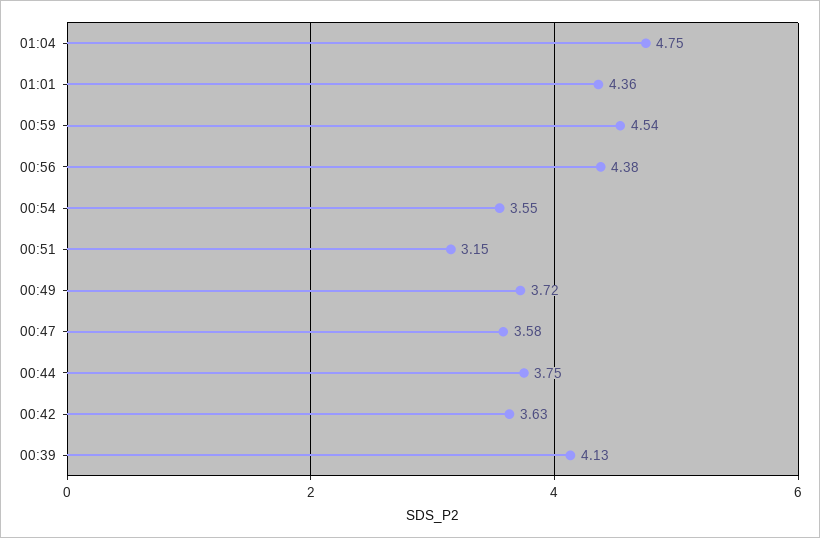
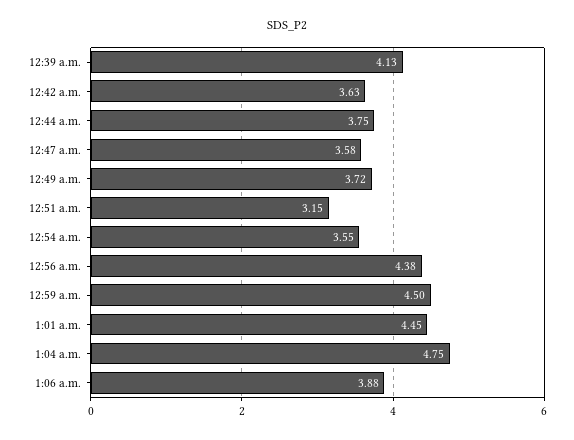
01:01: 4.36 -> 4.45
00:59: 4.54 -> 4.5
1:06 a.m.: none -> 3.88

